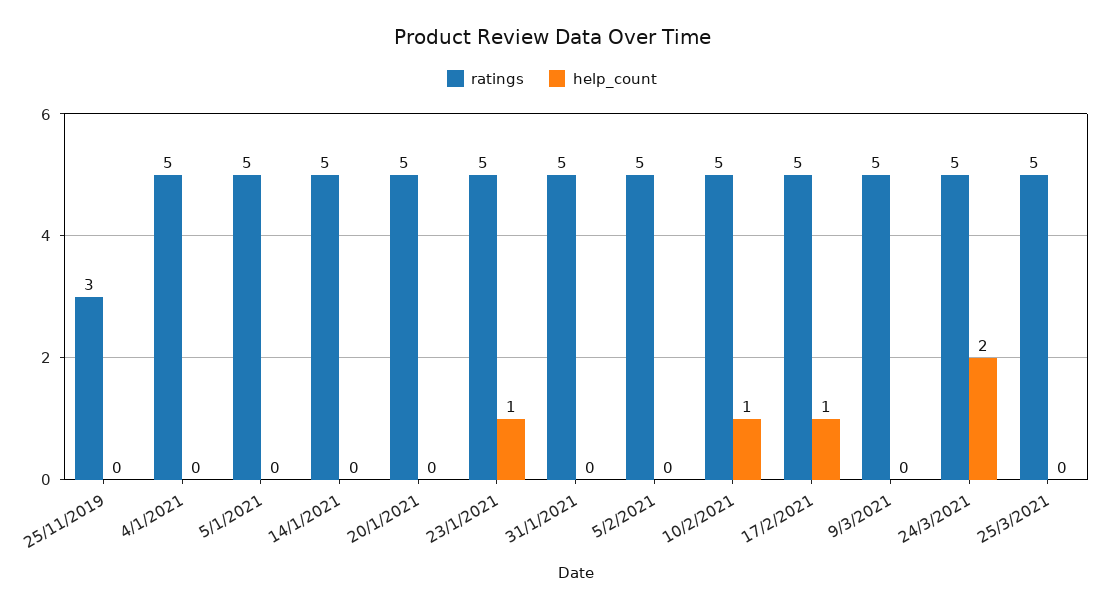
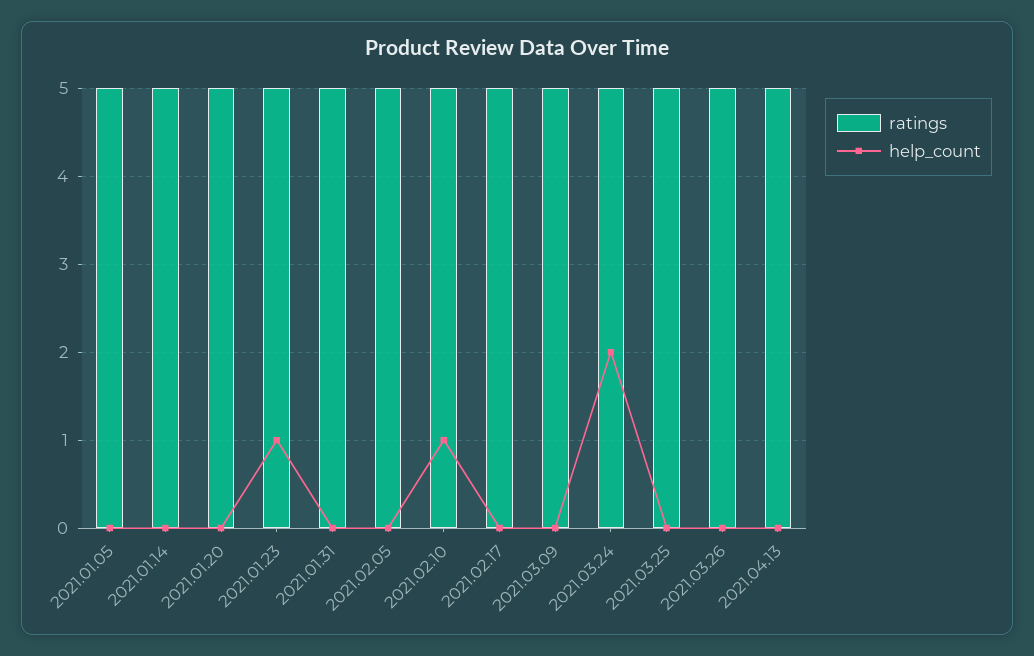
ratings, 25/11/2019: 3 -> none
help_count, 25/11/2019: 0 -> none
ratings, 4/1/2021: 5 -> none
help_count, 4/1/2021: 0 -> none
help_count, 17/2/2021: 1 -> 0
ratings, 2021.03.26: none -> 5
help_count, 2021.03.26: none -> 0
ratings, 2021.04.13: none -> 5
help_count, 2021.04.13: none -> 0

